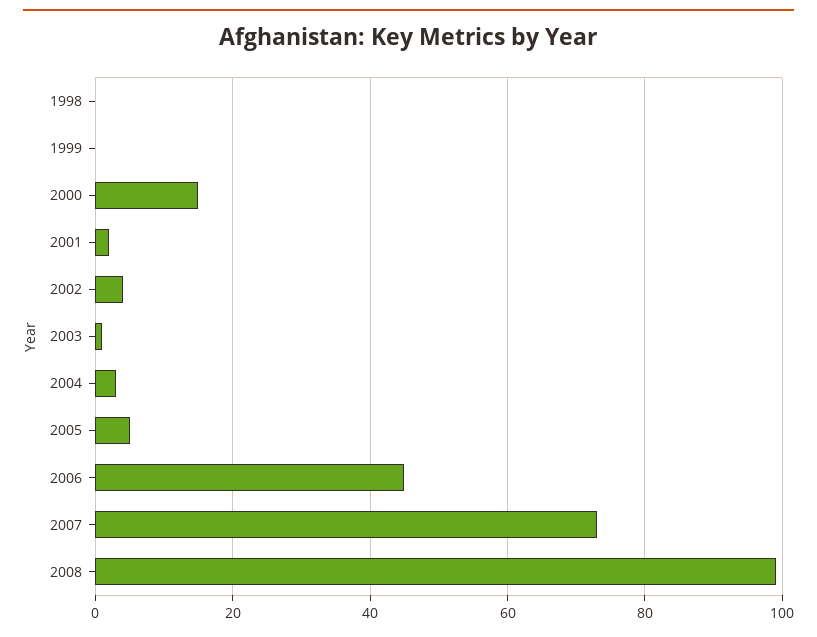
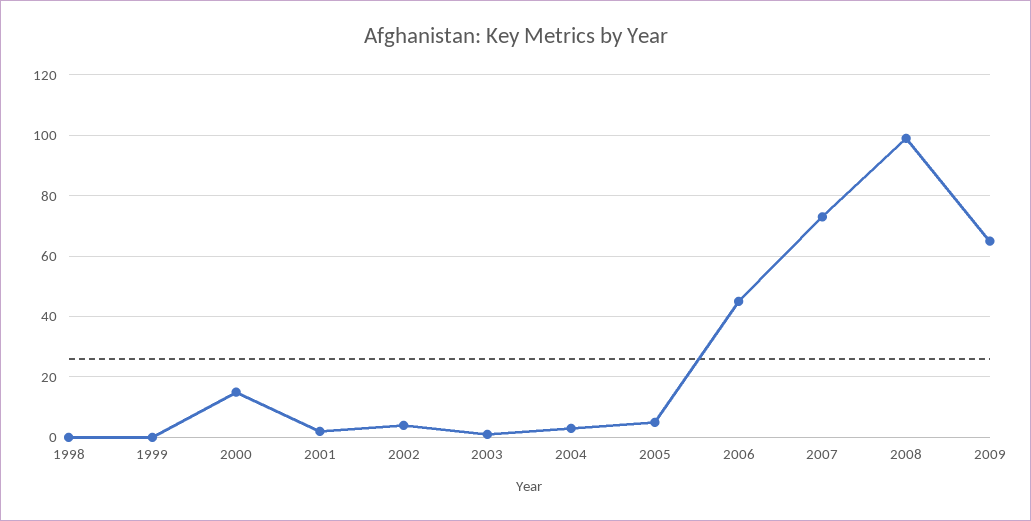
2009: none -> 65

